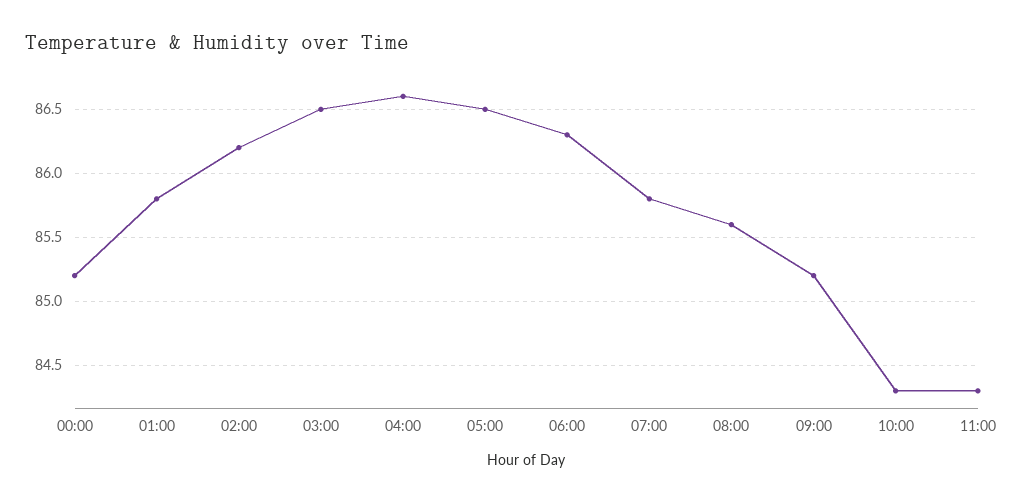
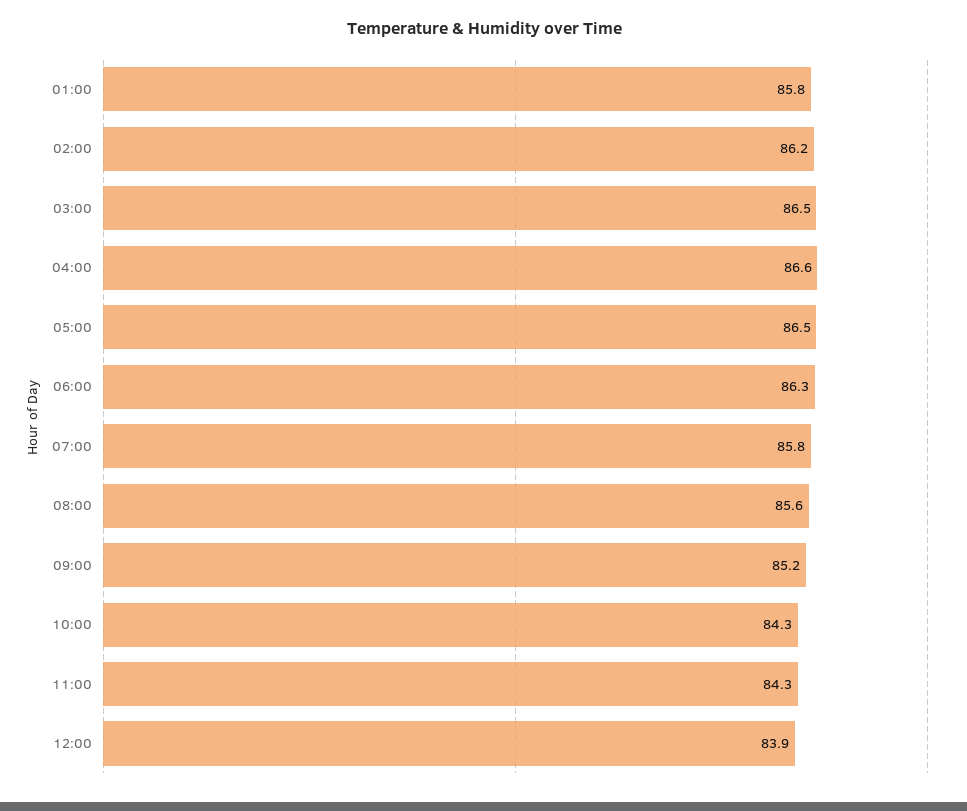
00:00: 85.2 -> none
12:00: none -> 83.9

